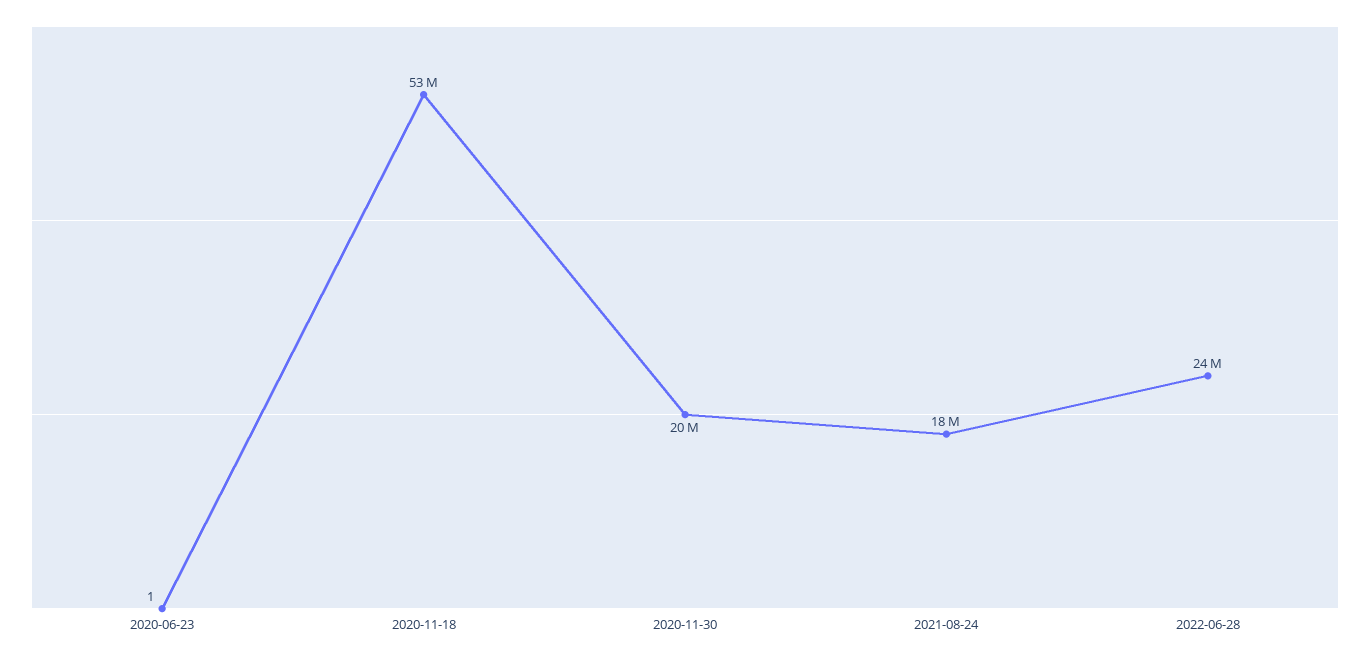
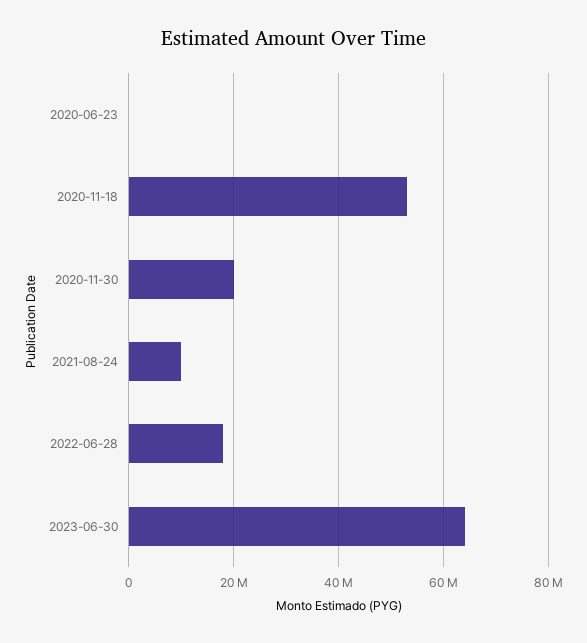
2021-08-24: 18000000 -> 10000000
2022-06-28: 24000000 -> 18000000
2023-06-30: none -> 64000000

